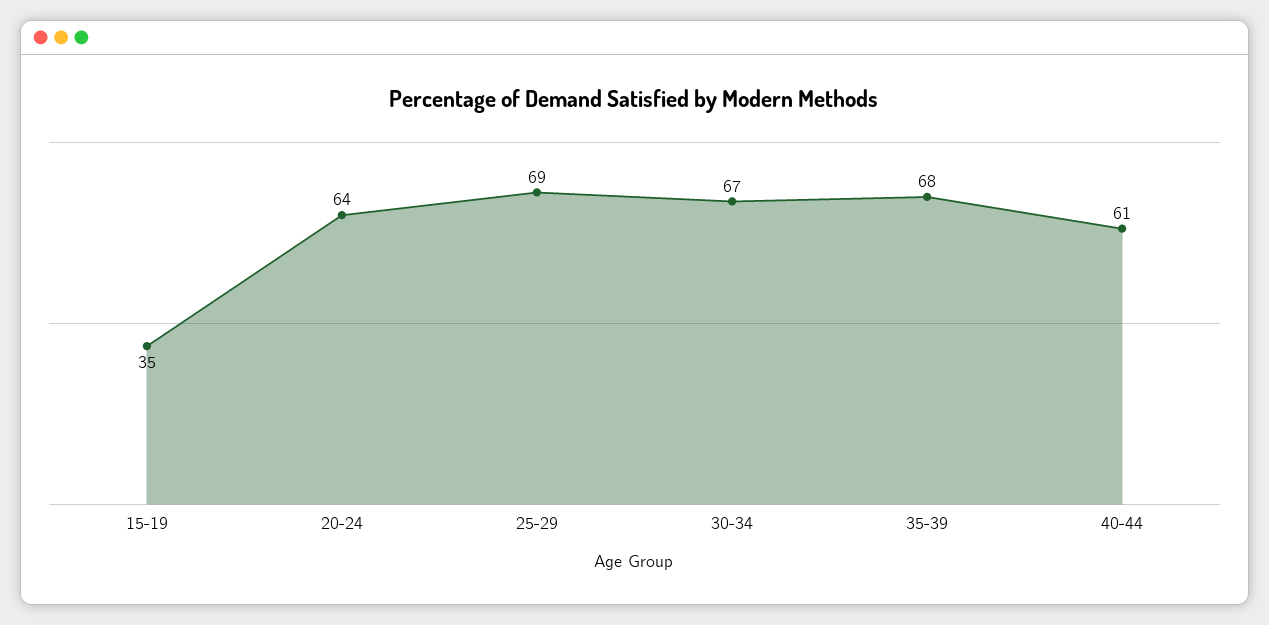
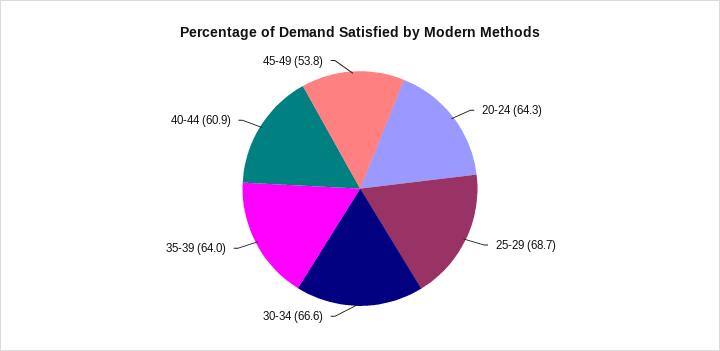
15-19: 35 -> none
35-39: 68 -> 64
45-49: none -> 53.8

